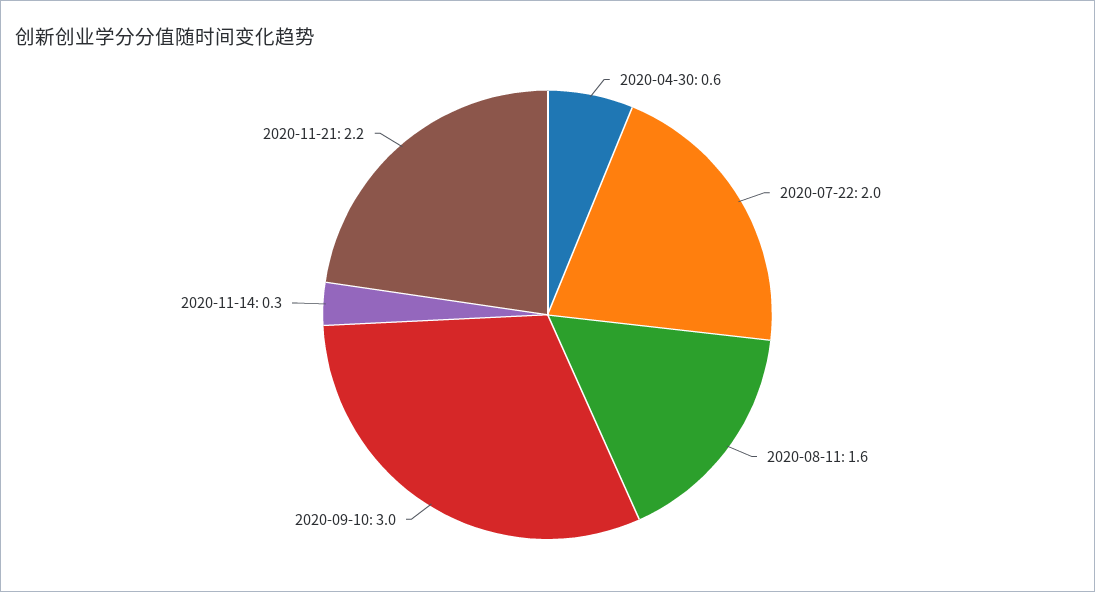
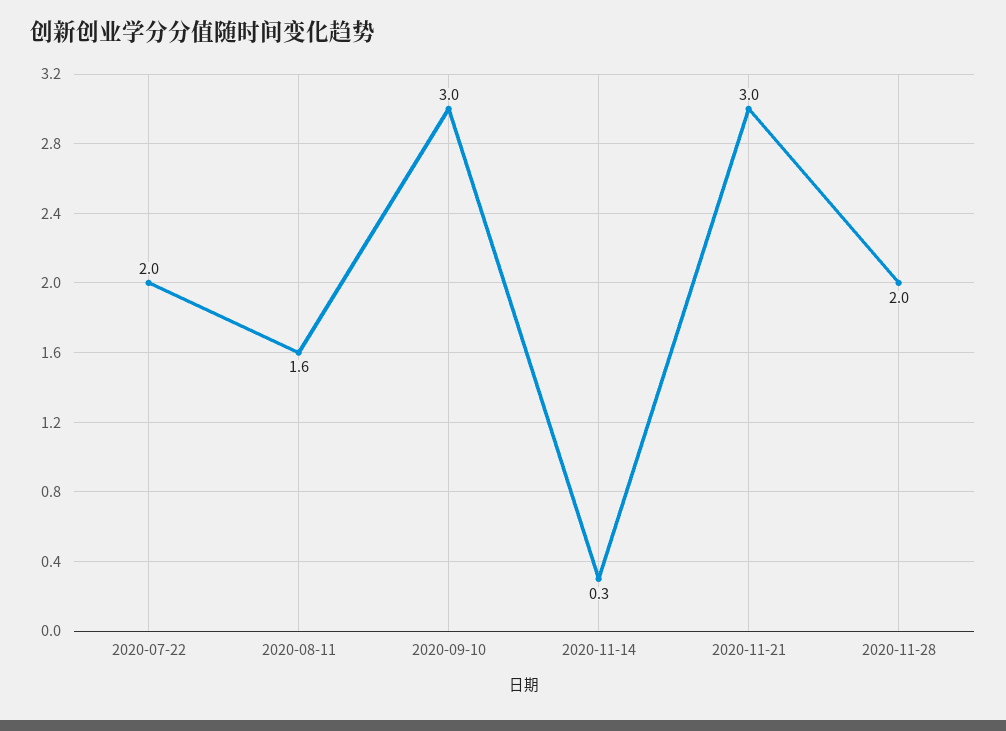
2020-04-30: 0.6 -> none
2020-11-21: 2.2 -> 3
2020-11-28: none -> 2

